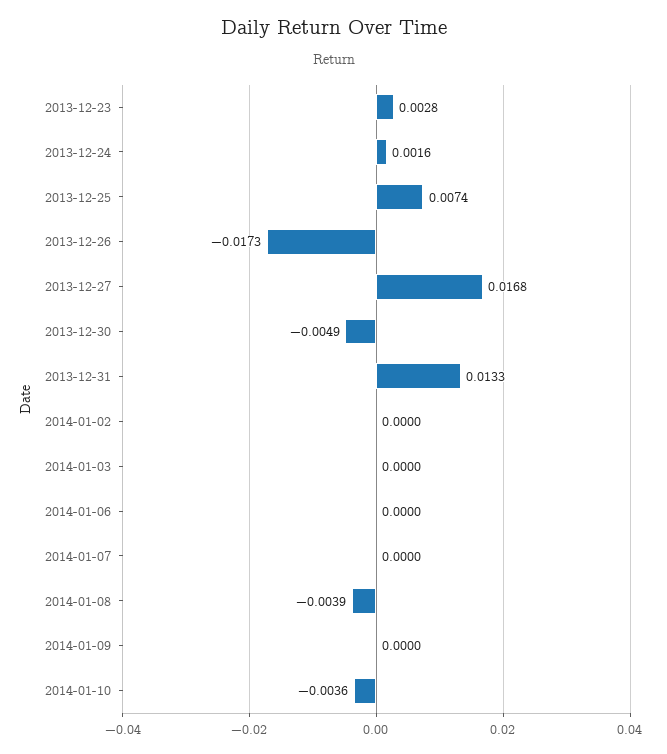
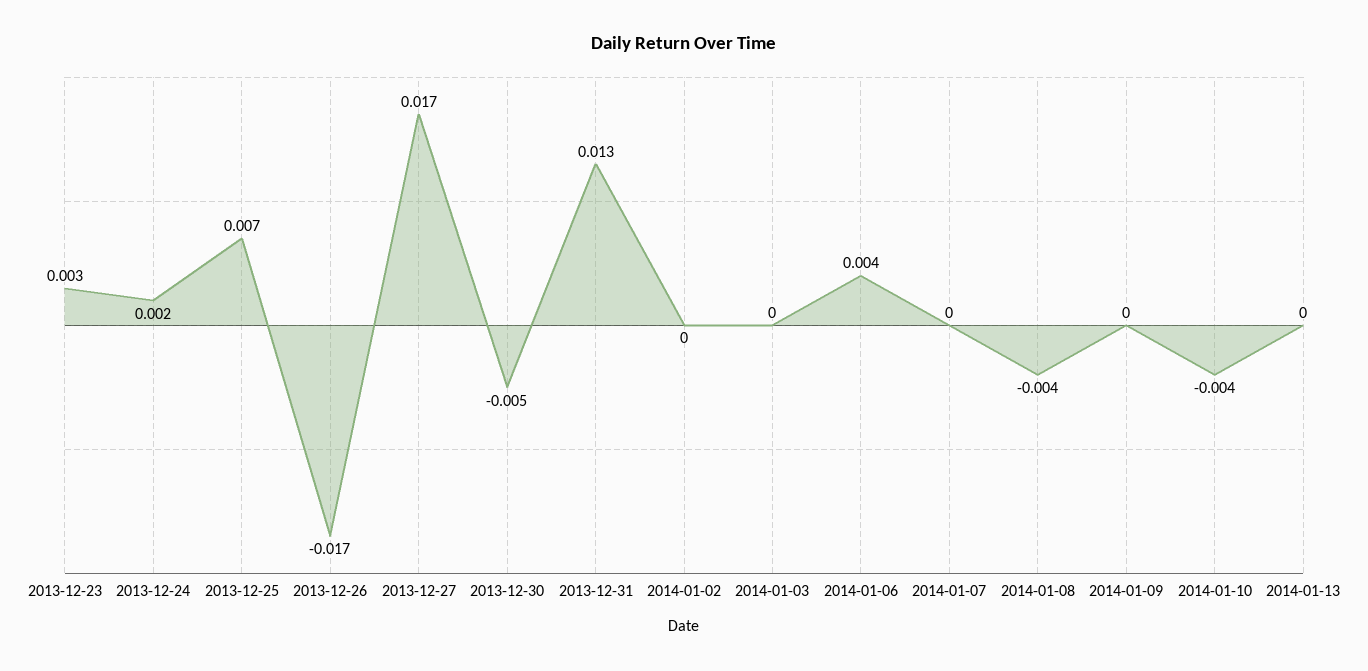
2014-01-06: 0 -> 0.004
2014-01-13: none -> 0

